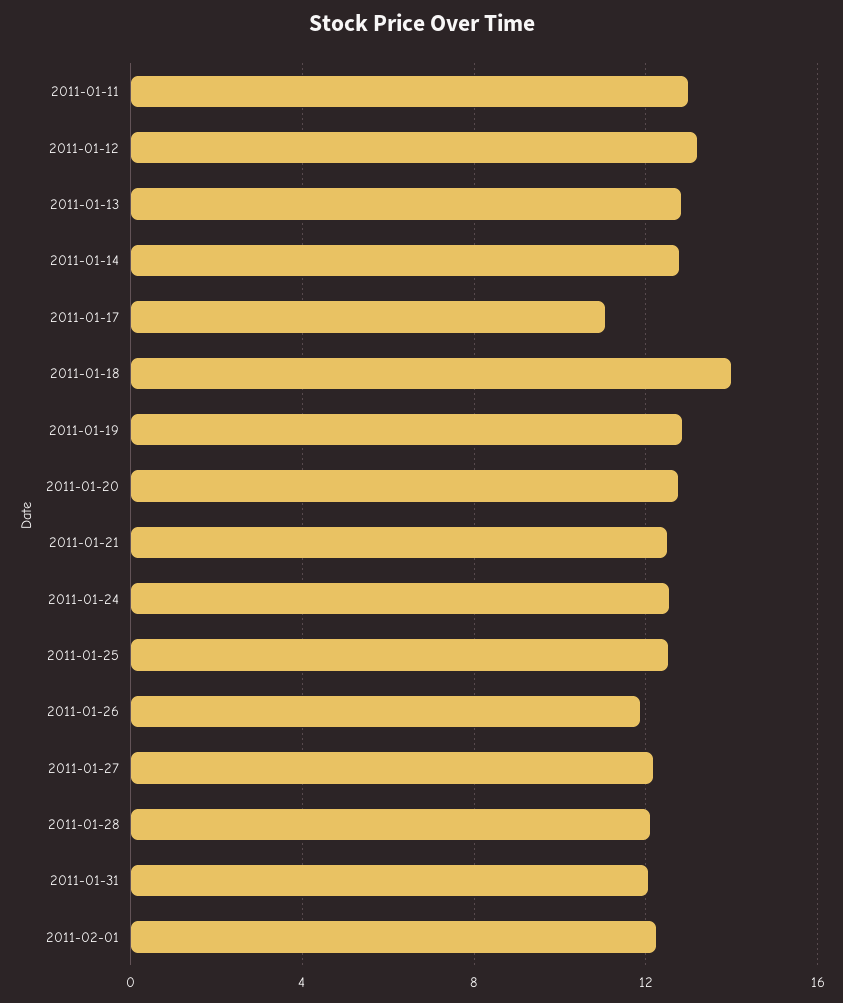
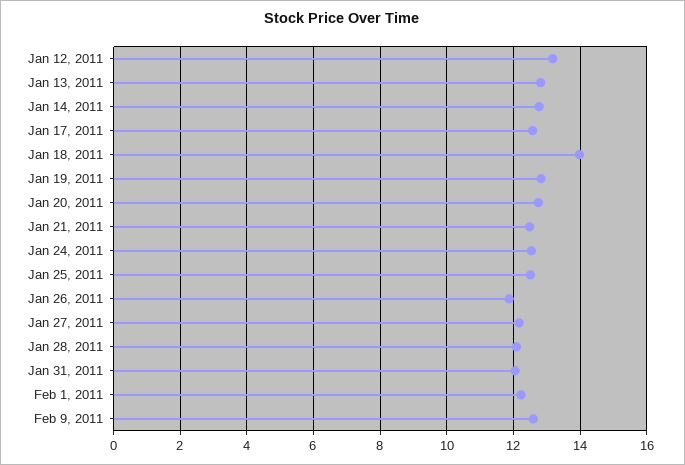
2011-01-11: 13 -> none
2011-01-17: 11 -> 12.6
Feb 9, 2011: none -> 12.6

